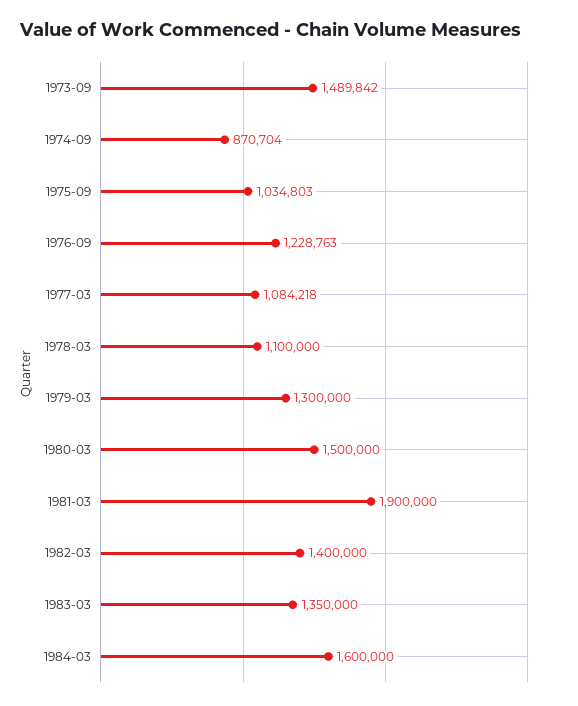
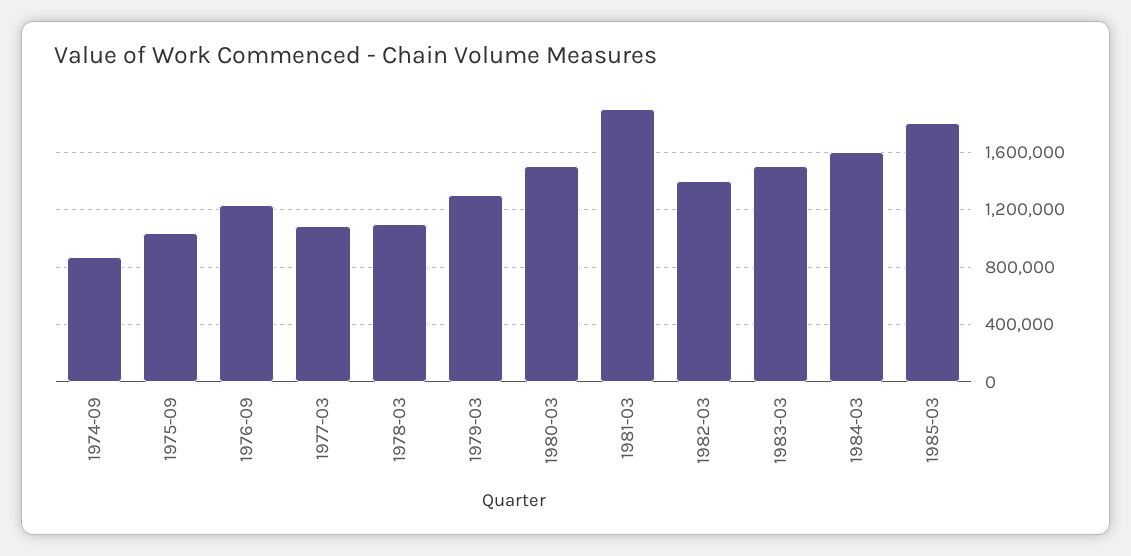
1973-09: 1489842 -> none
1983-03: 1350000 -> 1500000
1985-03: none -> 1800000

